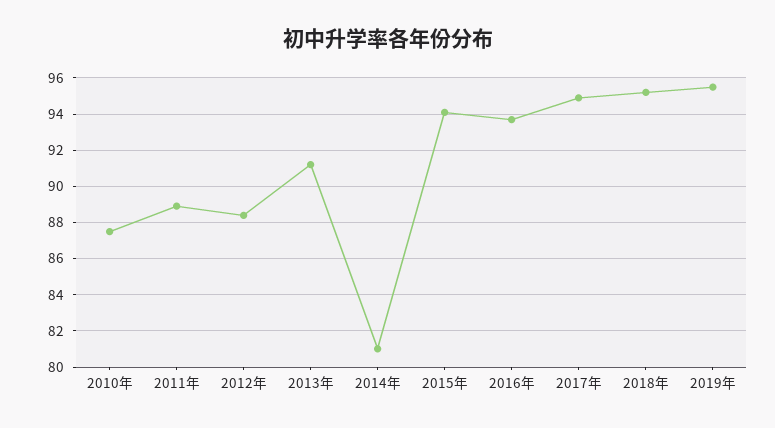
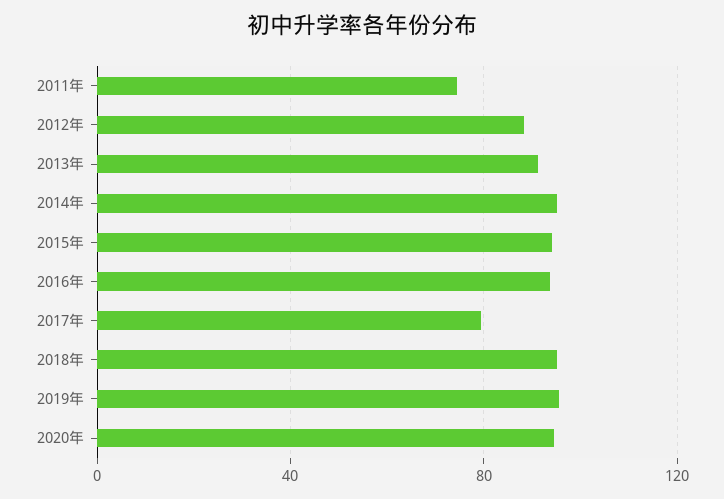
2010年: 87.5 -> none
2011年: 89 -> 75
2014年: 81 -> 95
2017年: 95 -> 80
2020年: none -> 95

